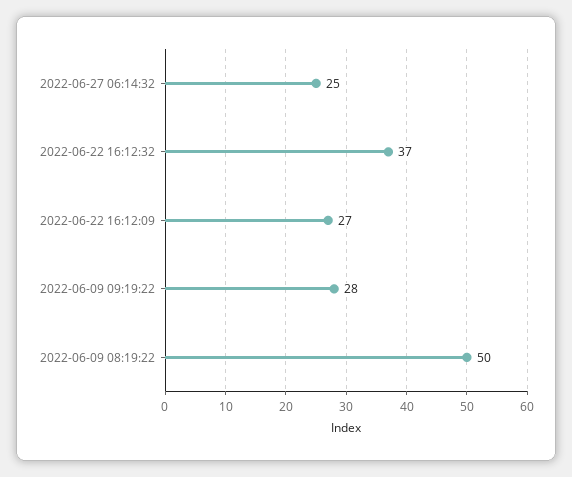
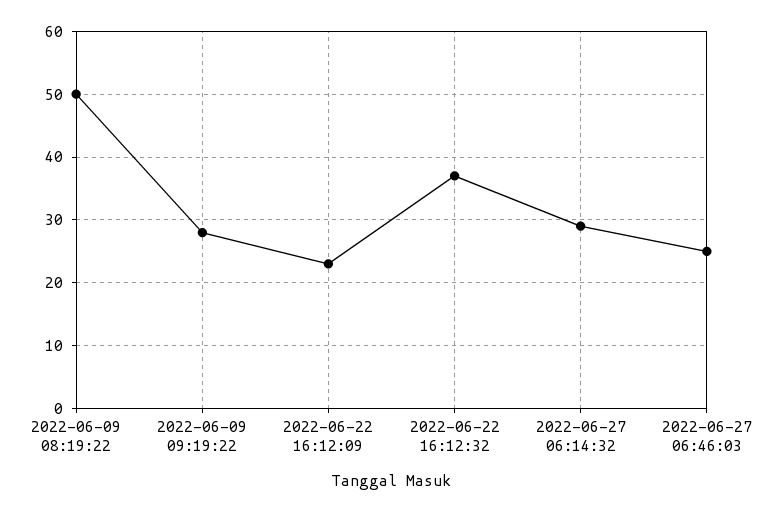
2022-06-27 06:14:32: 25 -> 29
2022-06-22 16:12:09: 27 -> 23
2022-06-27 06:46:03: none -> 25

